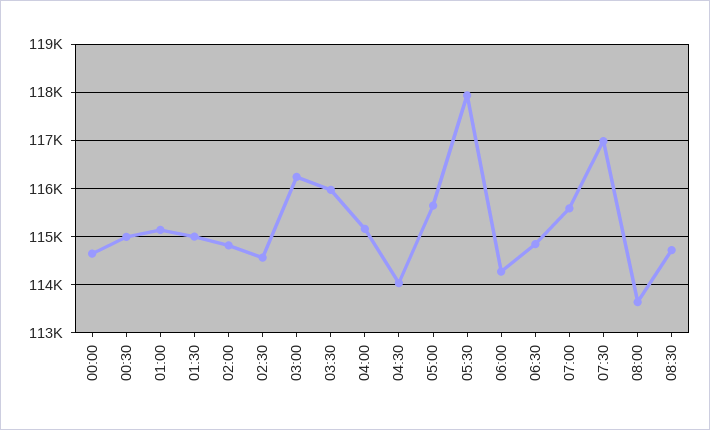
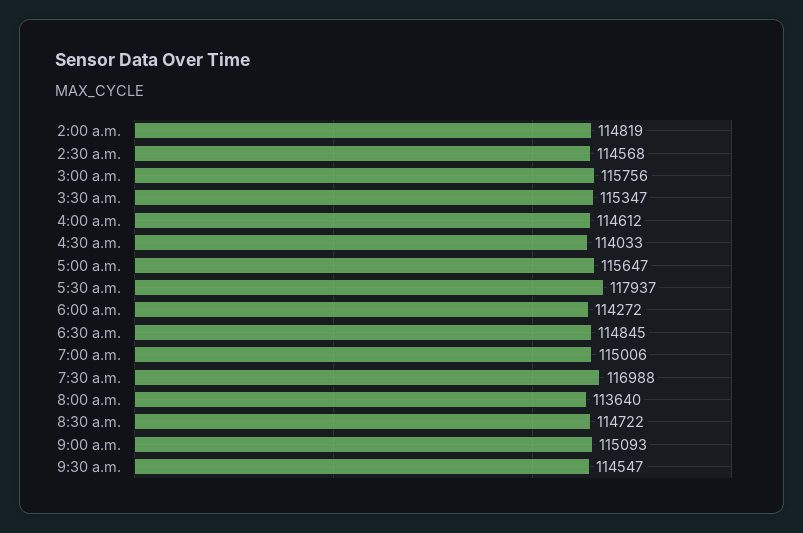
00:00: 114600 -> none
00:30: 115000 -> none
01:00: 115200 -> none
01:30: 115000 -> none
03:00: 116200 -> 115756
03:30: 116000 -> 115347
04:00: 115200 -> 114612
07:00: 115600 -> 115006
9:00 a.m.: none -> 115093
9:30 a.m.: none -> 114547

